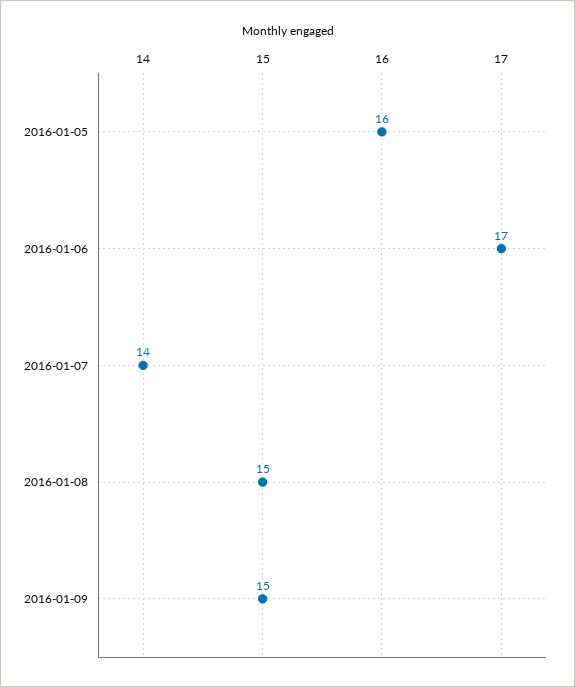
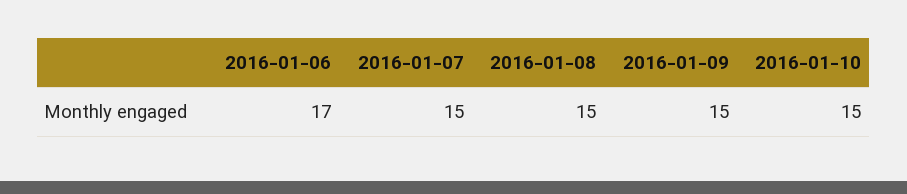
2016-01-05: 16 -> none
2016-01-07: 14 -> 15
2016-01-10: none -> 15

